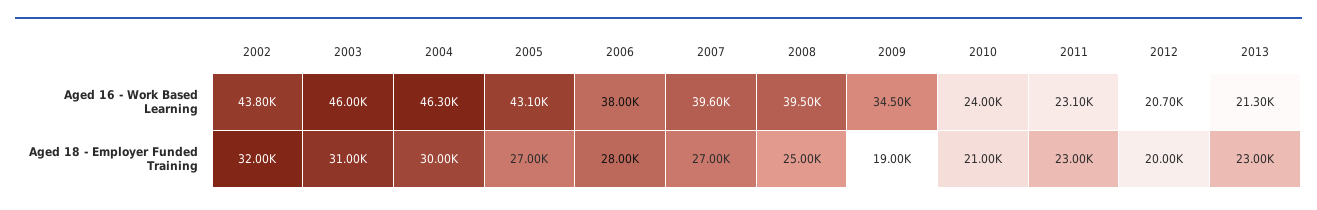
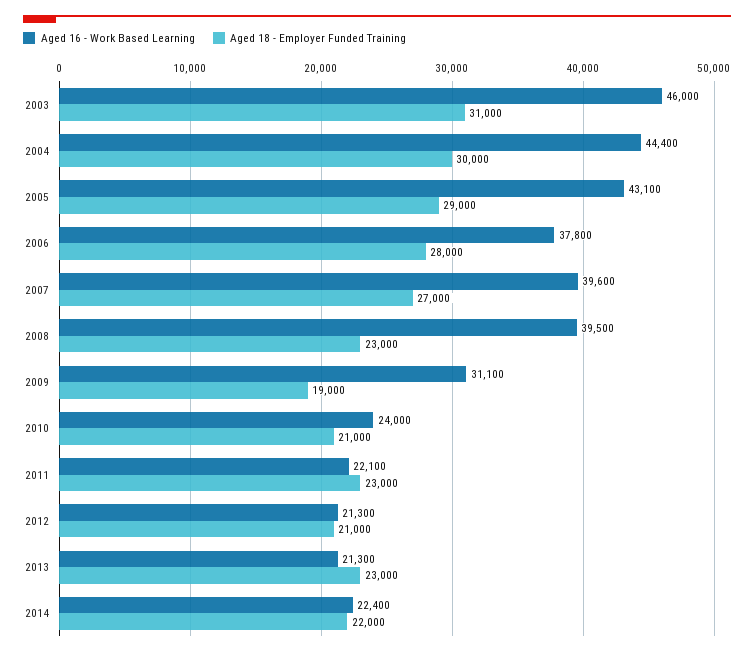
Aged 16 - Work Based Learning, 2002: 43800 -> none
Aged 16 - Work Based Learning, 2004: 46300 -> 44400
Aged 16 - Work Based Learning, 2006: 38000 -> 37800
Aged 16 - Work Based Learning, 2009: 34500 -> 31100
Aged 16 - Work Based Learning, 2011: 23100 -> 22100
Aged 16 - Work Based Learning, 2012: 20700 -> 21300
Aged 18 - Employer Funded Training, 2002: 32000 -> none
Aged 18 - Employer Funded Training, 2005: 27000 -> 29000
Aged 18 - Employer Funded Training, 2008: 25000 -> 23000
Aged 18 - Employer Funded Training, 2012: 20000 -> 21000
Aged 16 - Work Based Learning, 2014: none -> 22400
Aged 18 - Employer Funded Training, 2014: none -> 22000

